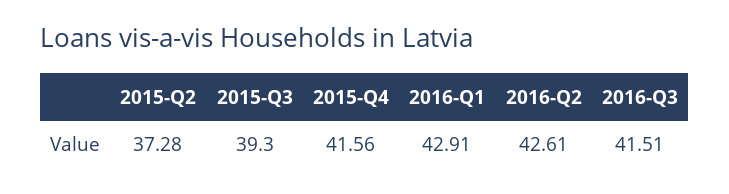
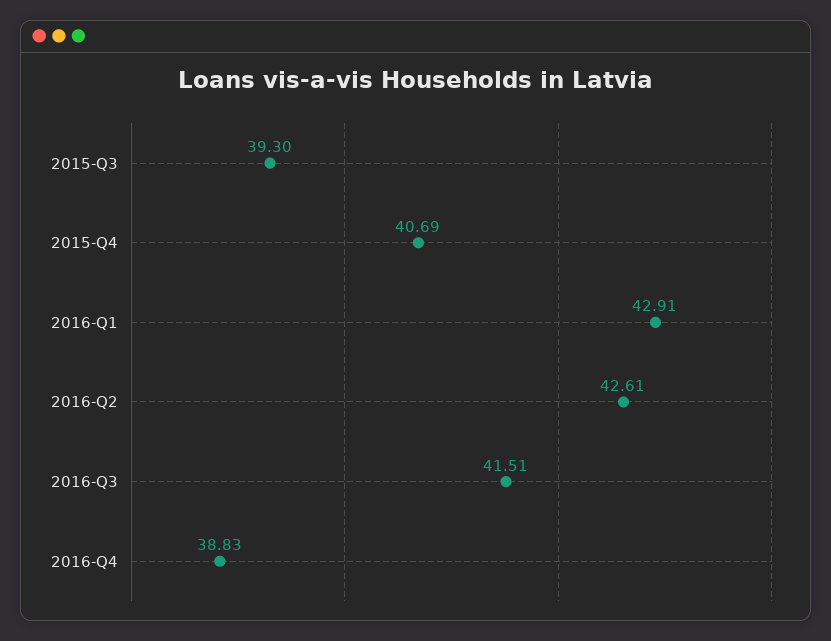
2015-Q2: 37.28 -> none
2015-Q4: 41.56 -> 40.69
2016-Q4: none -> 38.83

